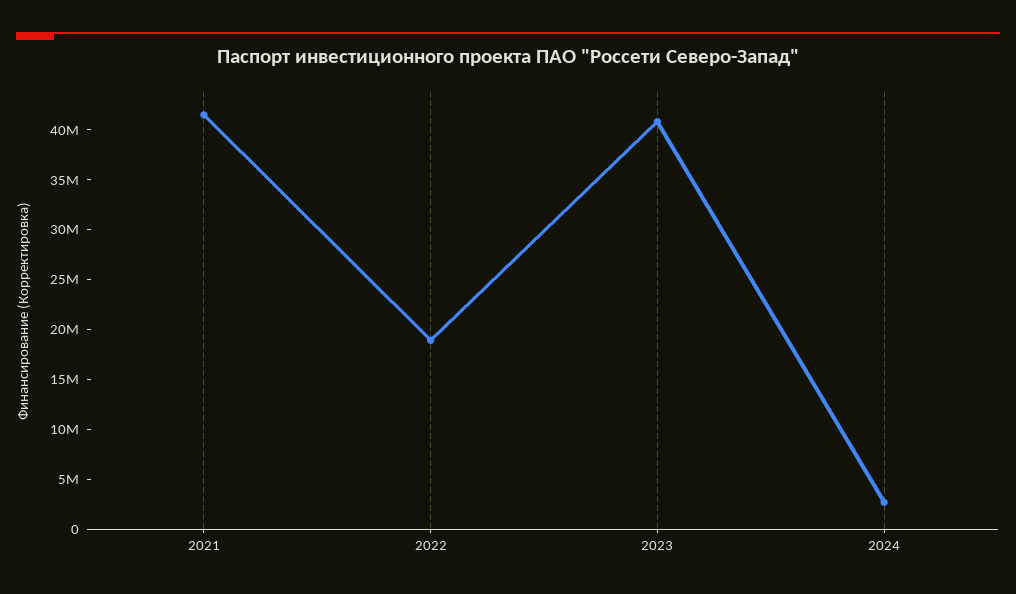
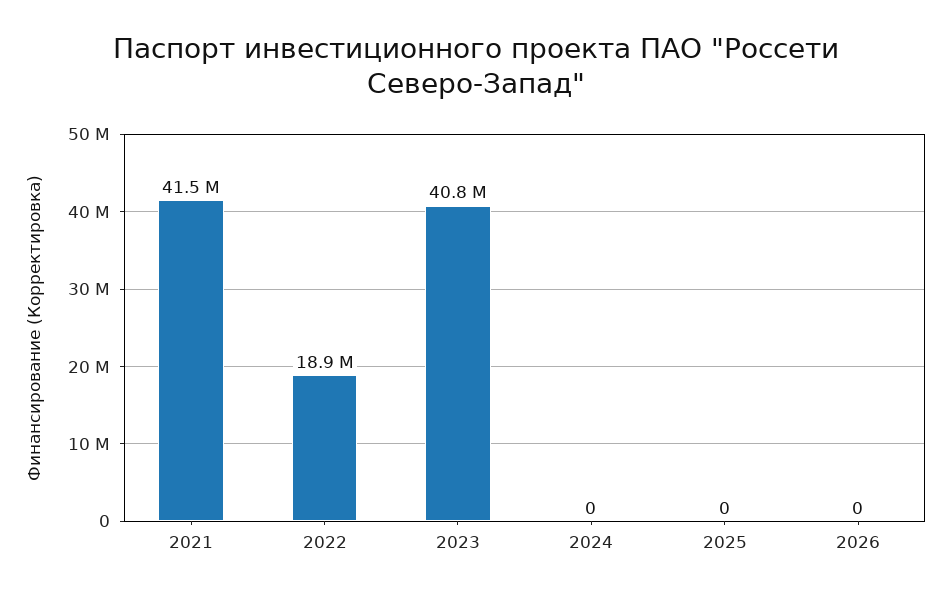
2024: 3000000 -> 0
2025: none -> 0
2026: none -> 0

